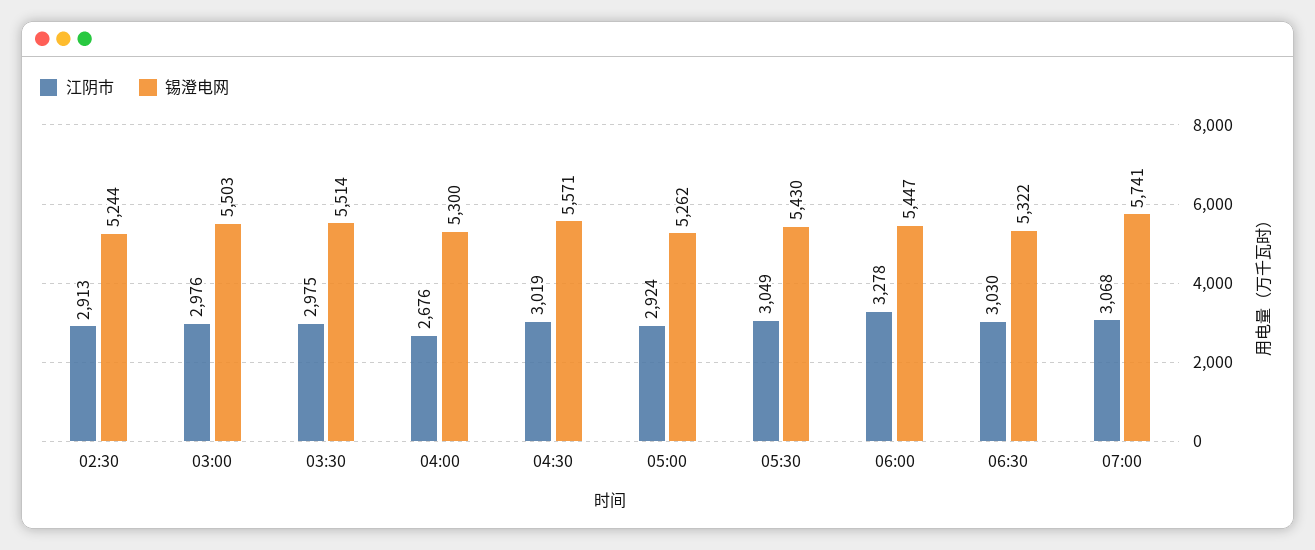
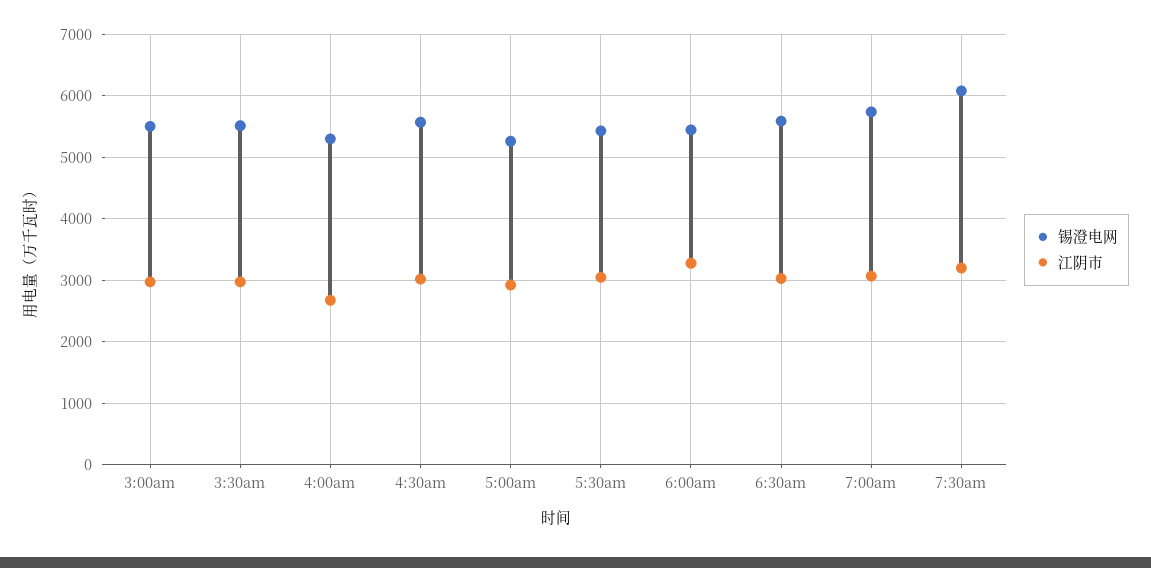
江阴市, 02:30: 2913 -> none
锡澄电网, 02:30: 5244 -> none
锡澄电网, 06:30: 5322 -> 5600
锡澄电网, 7:30am: none -> 6100
江阴市, 7:30am: none -> 3200

